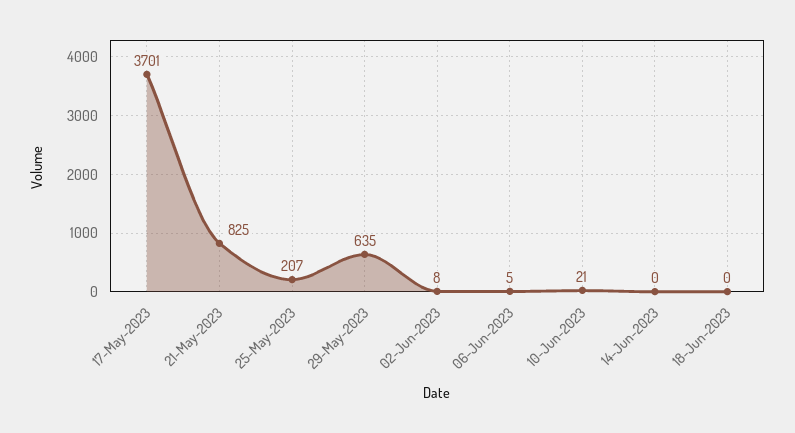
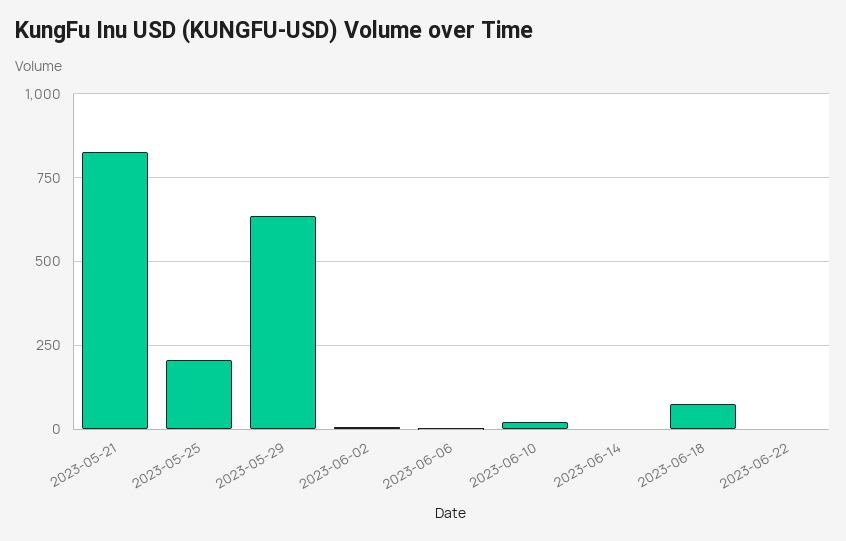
17-May-2023: 3701 -> none
18-Jun-2023: 0 -> 75
2023-06-22: none -> 0

